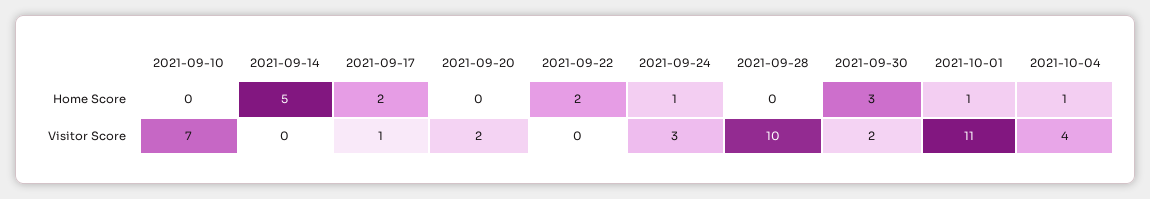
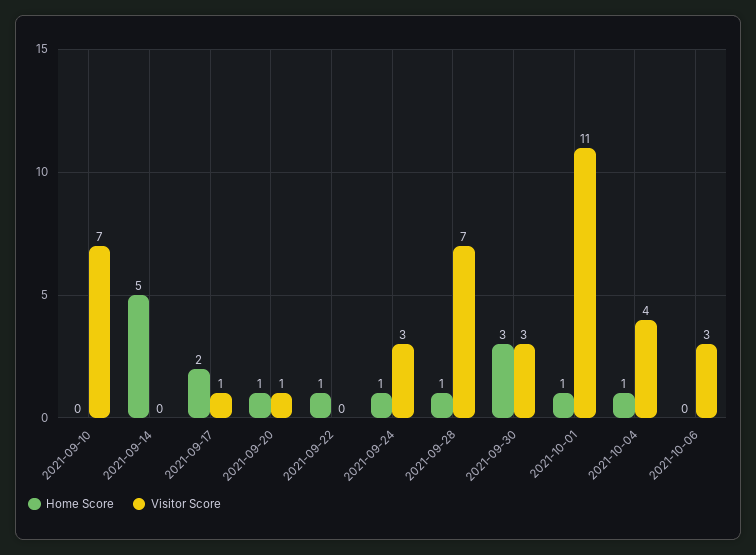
Home Score, 2021-09-20: 0 -> 1
Home Score, 2021-09-22: 2 -> 1
Home Score, 2021-09-28: 0 -> 1
Visitor Score, 2021-09-20: 2 -> 1
Visitor Score, 2021-09-28: 10 -> 7
Visitor Score, 2021-09-30: 2 -> 3
Home Score, 2021-10-06: none -> 0
Visitor Score, 2021-10-06: none -> 3

